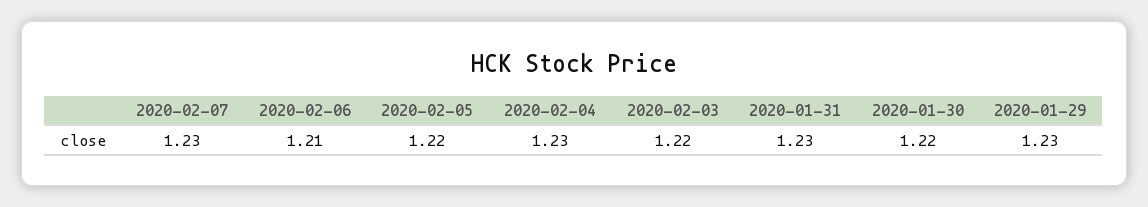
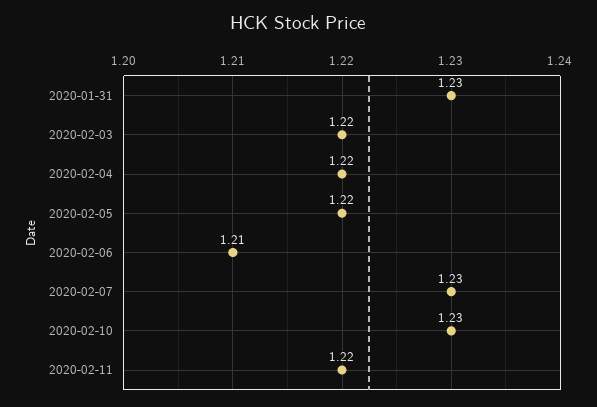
2020-02-04: 1.23 -> 1.22
2020-01-30: 1.22 -> none
2020-01-29: 1.23 -> none
2020-02-10: none -> 1.23
2020-02-11: none -> 1.22

